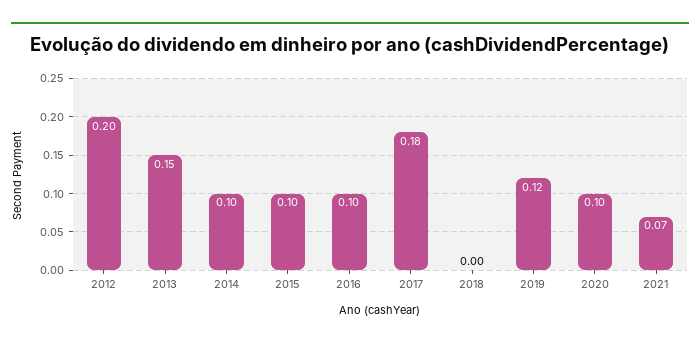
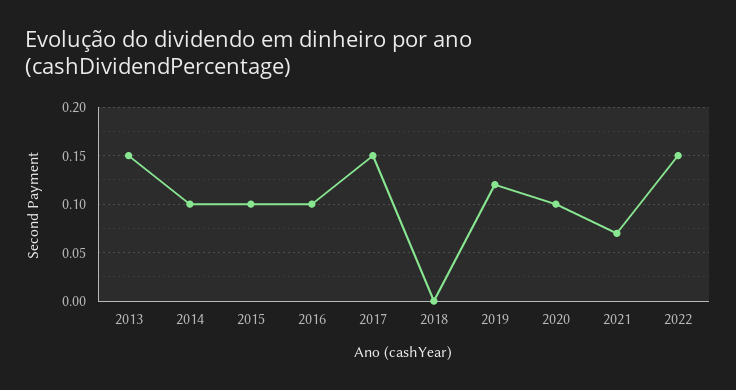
2012: 0.2 -> none
2017: 0.18 -> 0.15
2022: none -> 0.15

